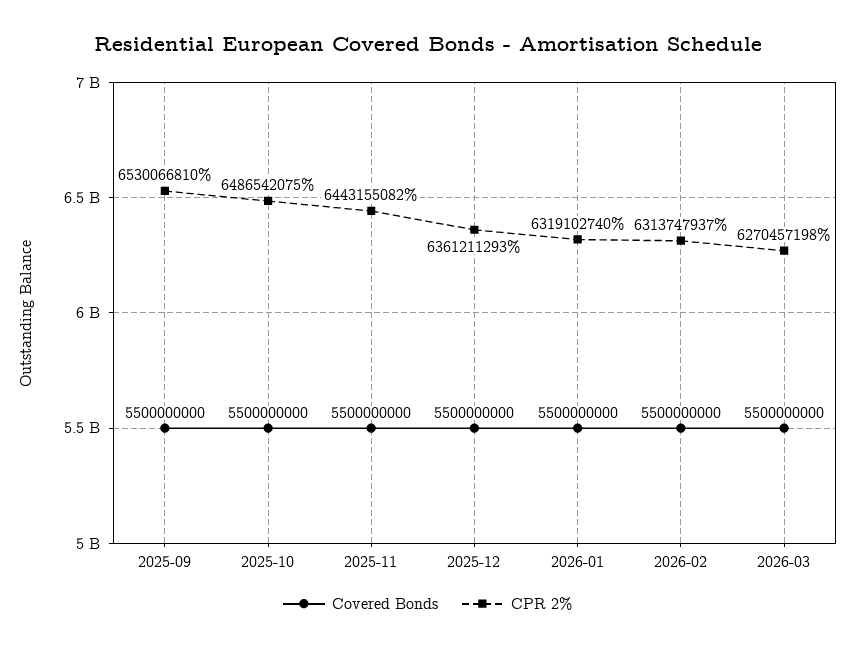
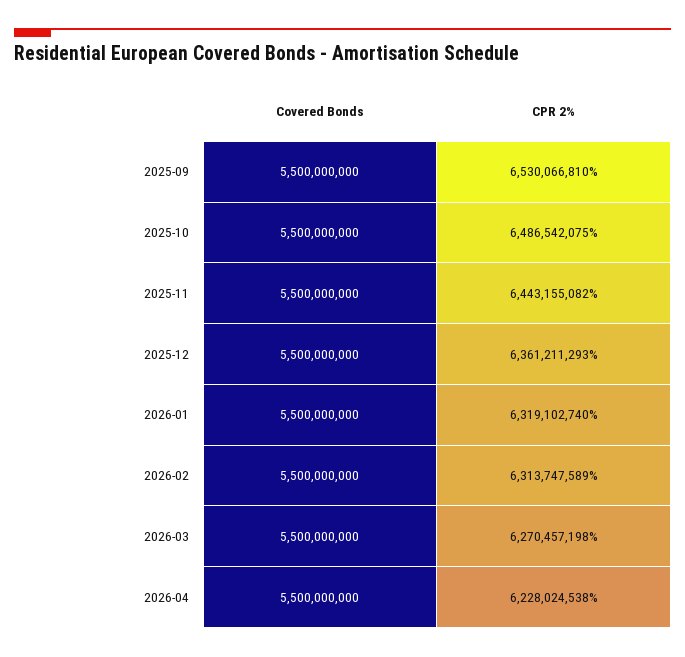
CPR 2%, 2026-02: 6313747937 -> 6313747589
Covered Bonds, 2026-04: none -> 5500000000
CPR 2%, 2026-04: none -> 6228024538

